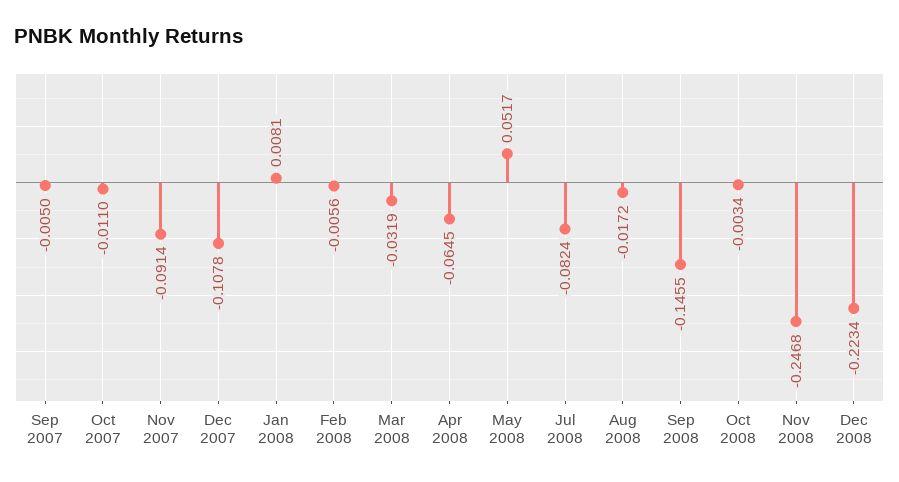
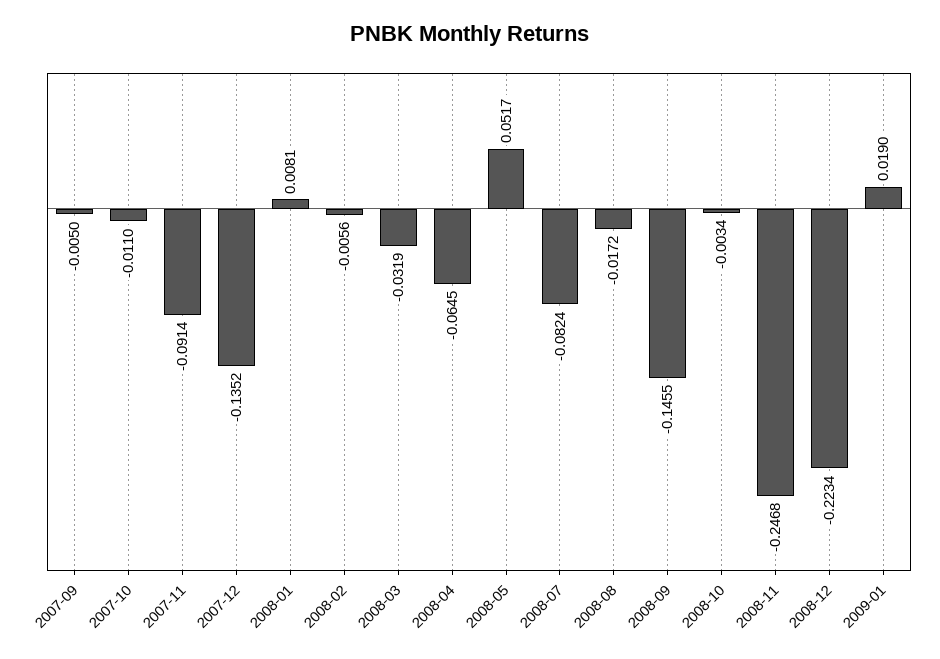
Dec 2007: -0.1078 -> -0.1352
2009-01: none -> 0.019

